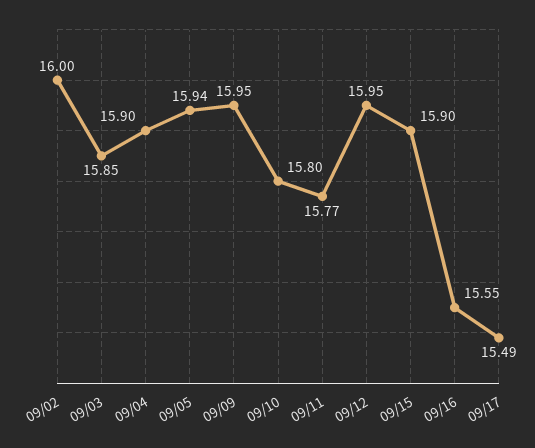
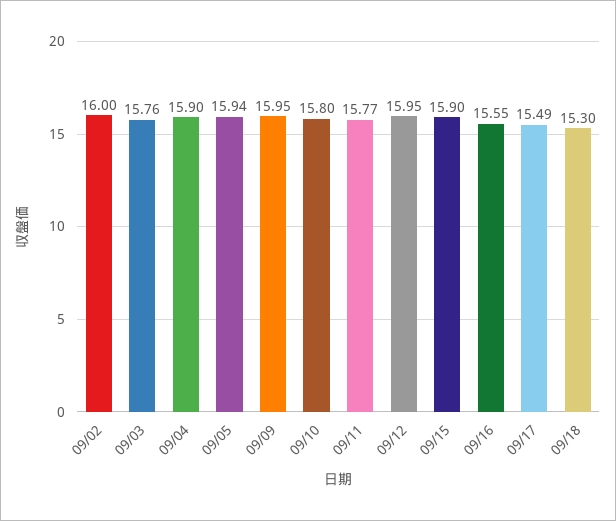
09/03: 15.85 -> 15.76
09/18: none -> 15.3

